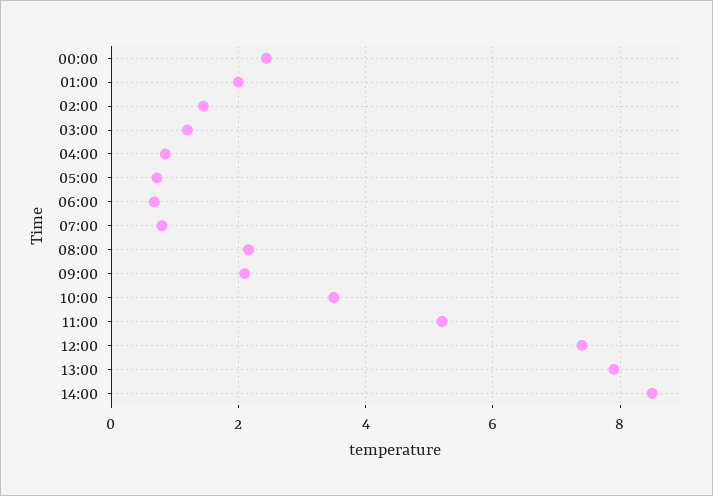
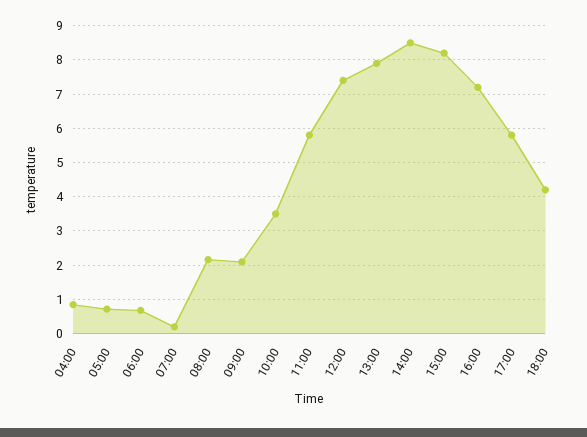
00:00: 2.4 -> none
01:00: 2 -> none
02:00: 1.4 -> none
03:00: 1.2 -> none
07:00: 0.8 -> 0.2
11:00: 5.2 -> 5.8
15:00: none -> 8.2
16:00: none -> 7.2
17:00: none -> 5.8
18:00: none -> 4.2

